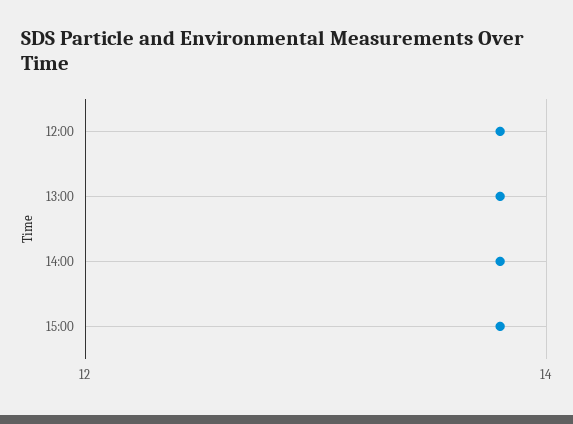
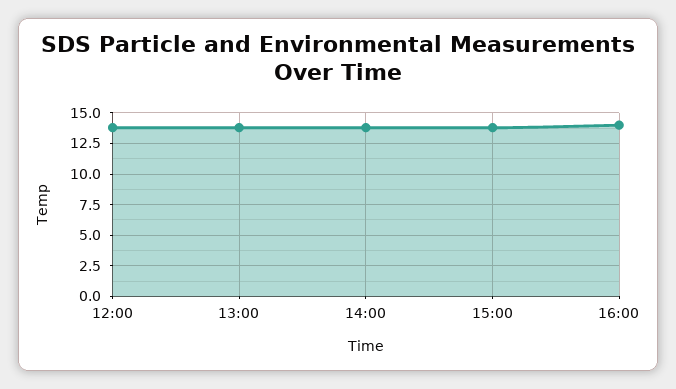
16:00: none -> 14

